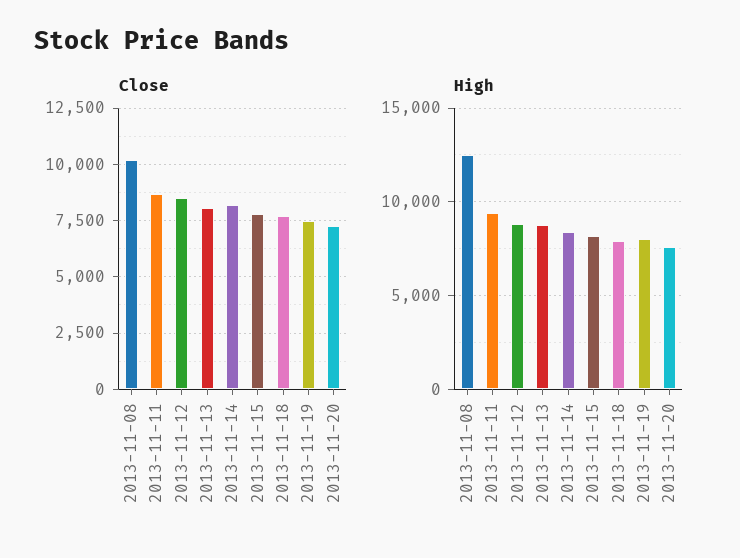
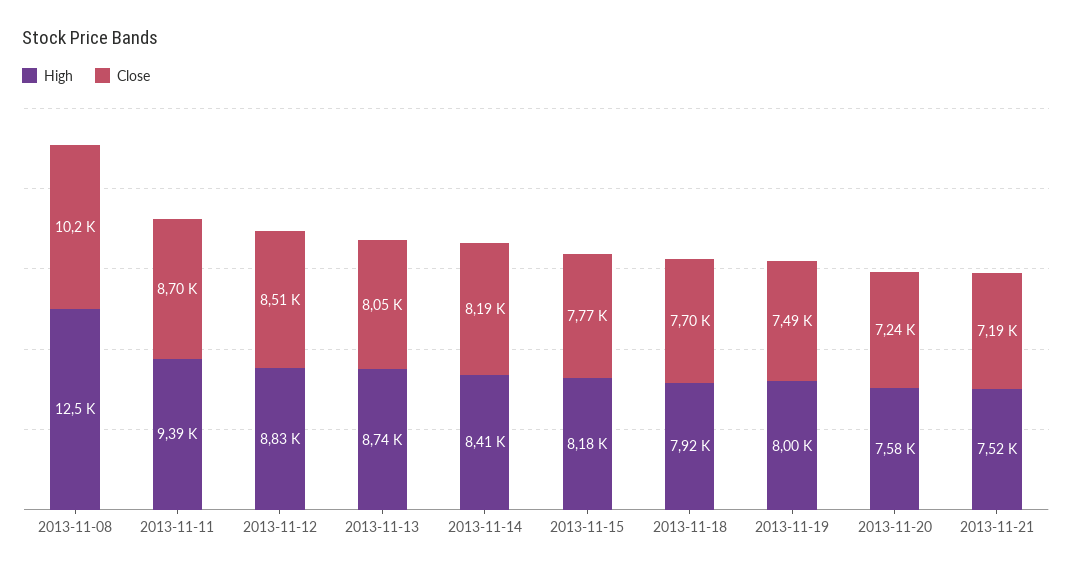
High, 2013-11-21: none -> 7520
Close, 2013-11-21: none -> 7190

